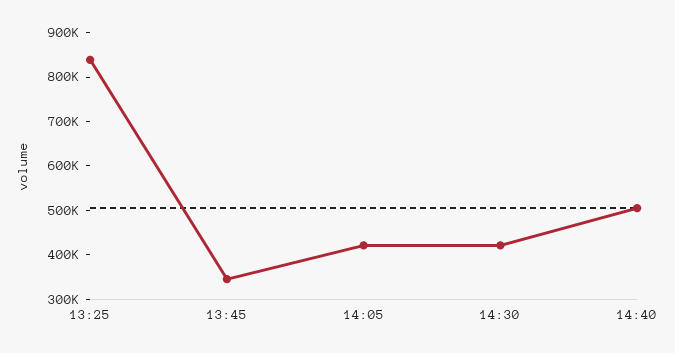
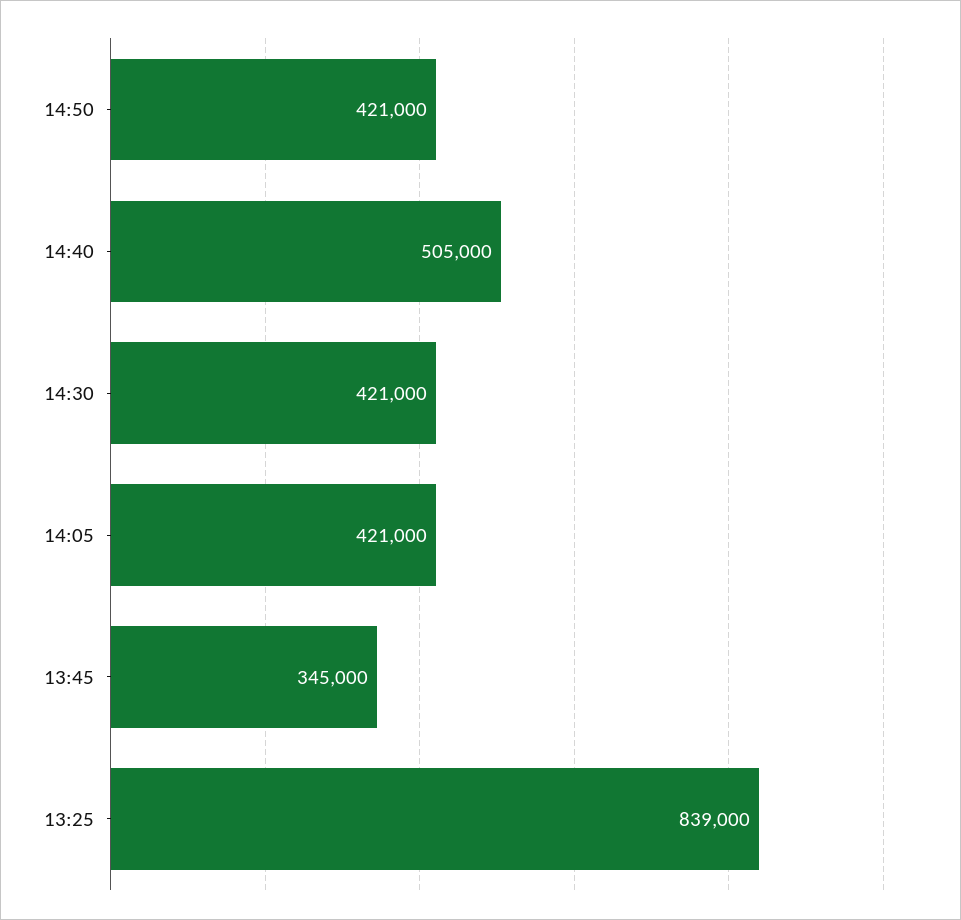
14:50: none -> 421000

